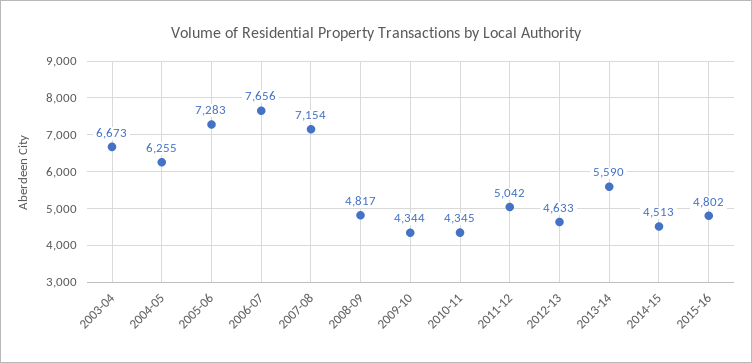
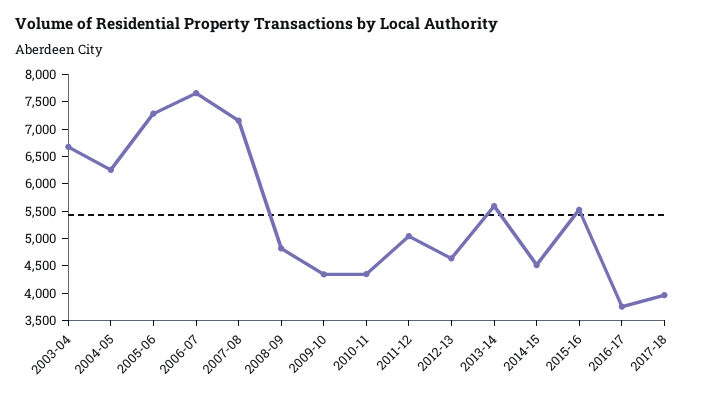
2015-16: 4802 -> 5500
2016-17: none -> 3750
2017-18: none -> 4000

